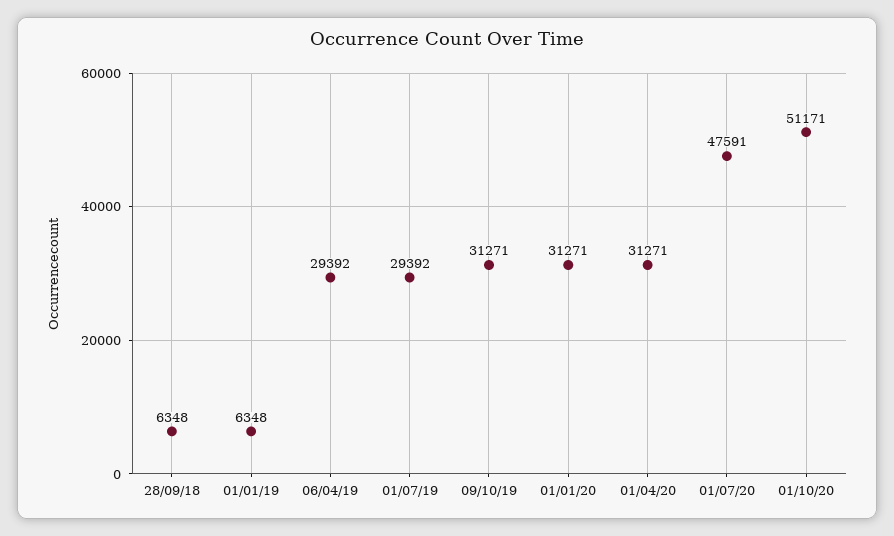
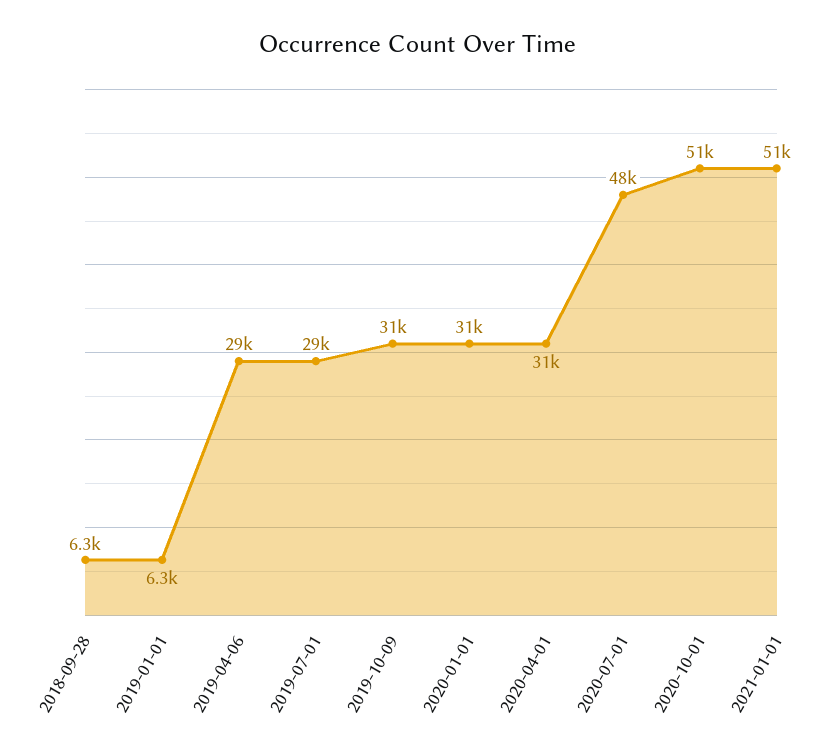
2021-01-01: none -> 51000

